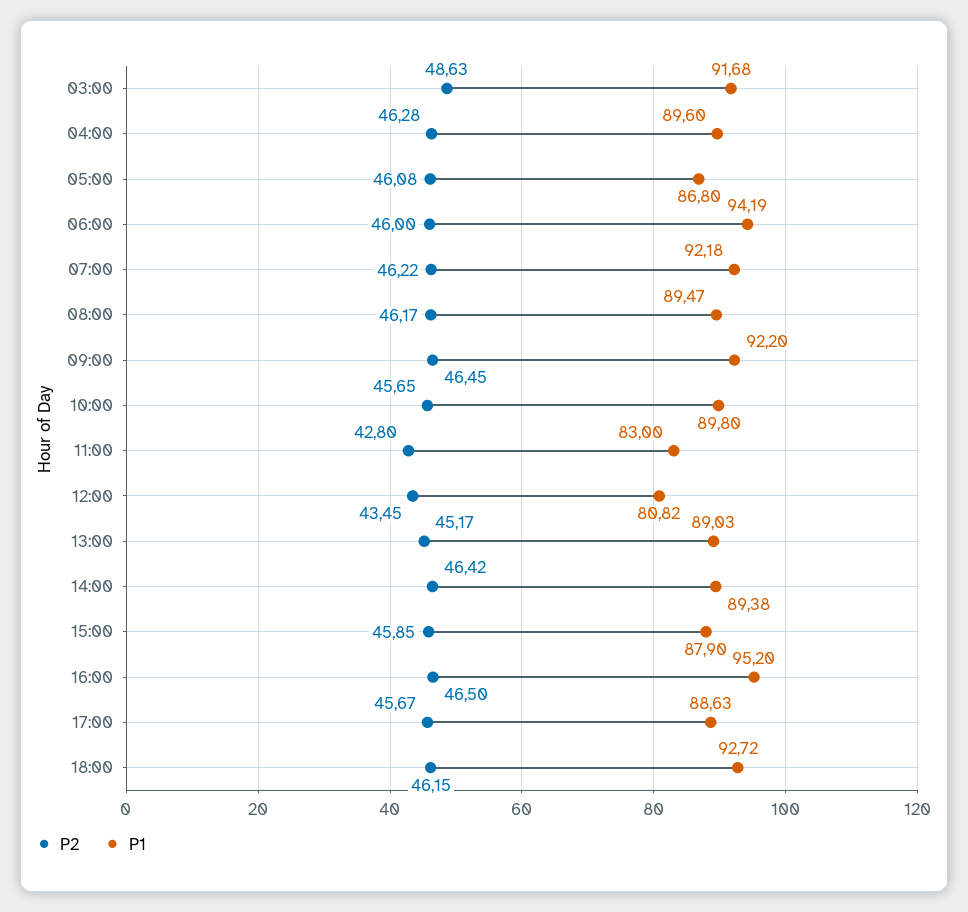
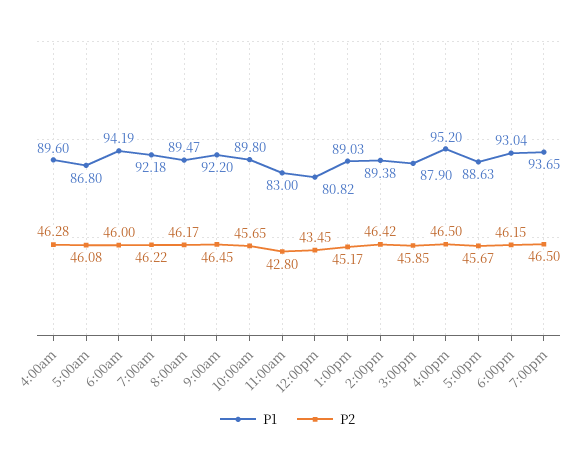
P2, 03:00: 48.63 -> none
P1, 03:00: 91.68 -> none
P1, 18:00: 92.72 -> 93.04
P1, 7:00pm: none -> 93.65
P2, 7:00pm: none -> 46.5

